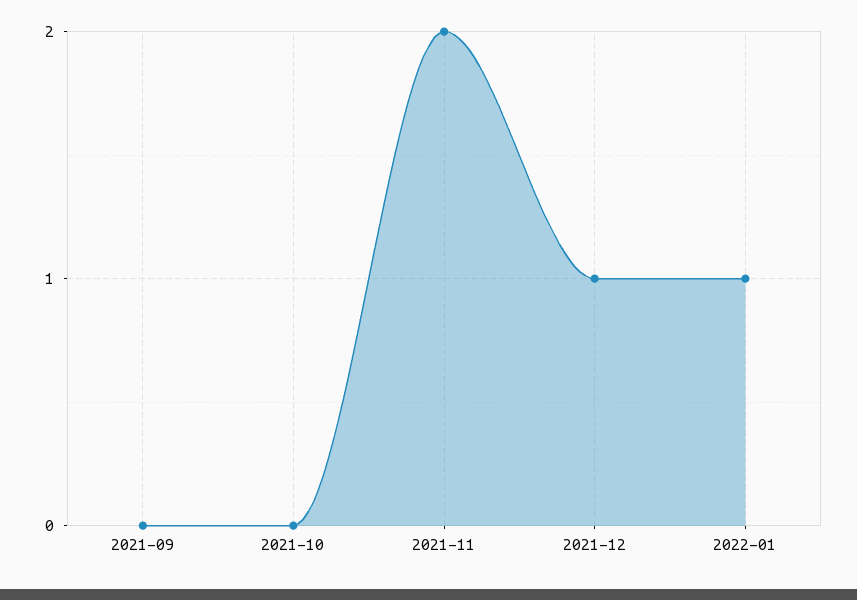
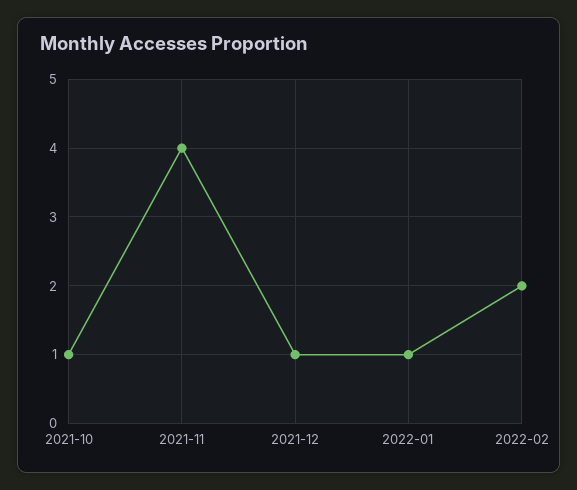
2021-09: 0 -> none
2021-10: 0 -> 1
2021-11: 2 -> 4
2022-02: none -> 2

